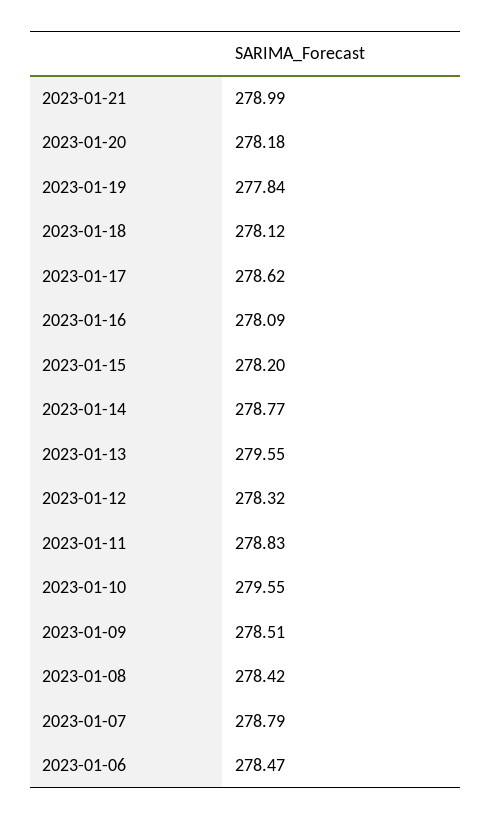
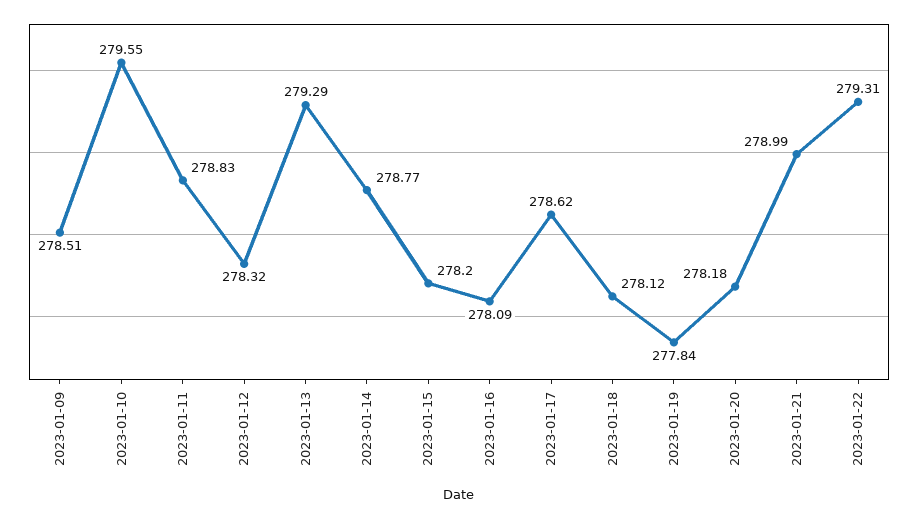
2023-01-13: 279.55 -> 279.29
2023-01-08: 278.42 -> none
2023-01-07: 278.79 -> none
2023-01-06: 278.47 -> none
2023-01-22: none -> 279.31

